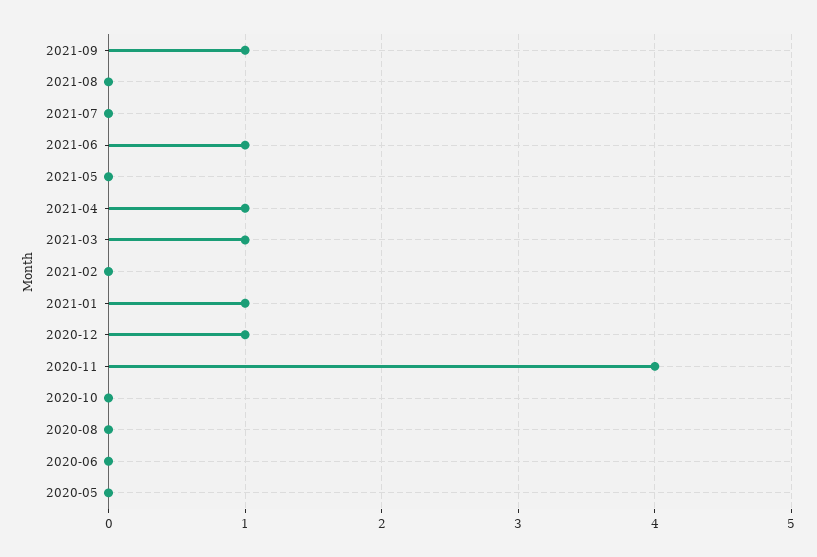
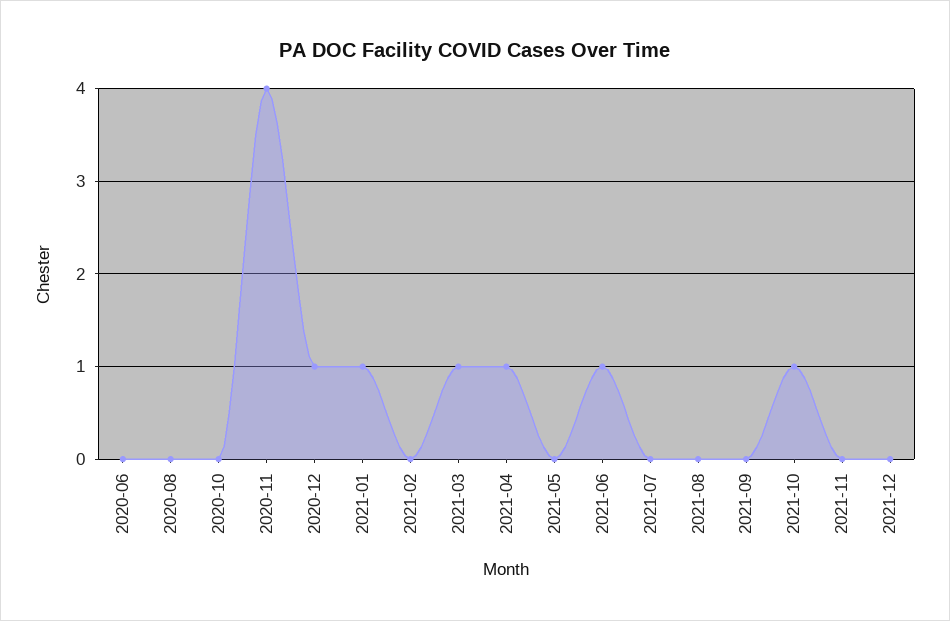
2021-09: 1 -> 0
2020-05: 0 -> none
2021-10: none -> 1
2021-11: none -> 0
2021-12: none -> 0

